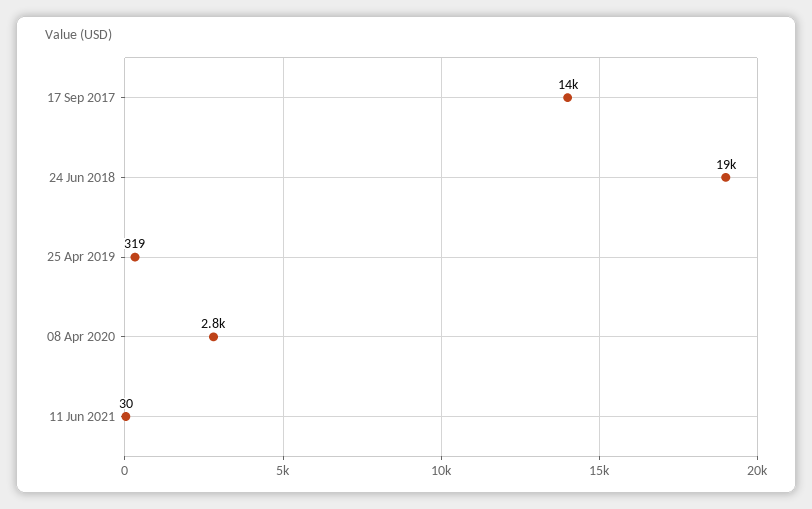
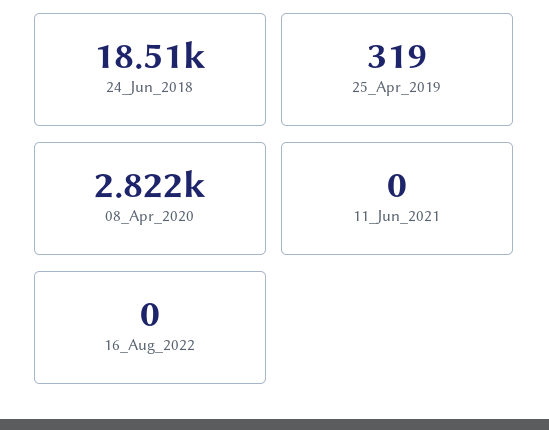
17 Sep 2017: 14000 -> none
11 Jun 2021: 30 -> 0
16_Aug_2022: none -> 0

